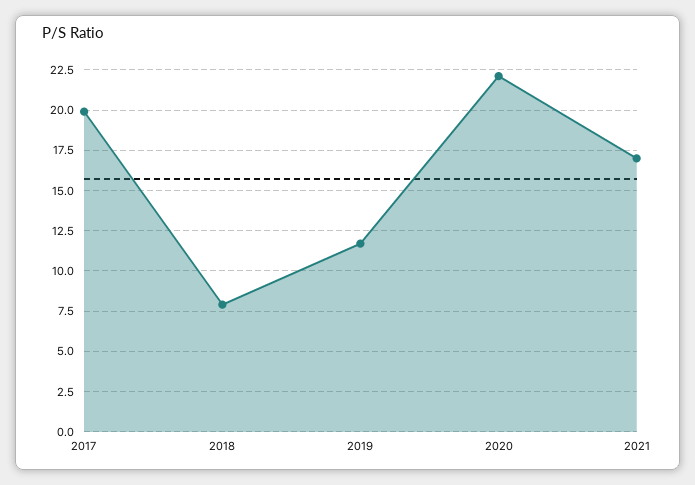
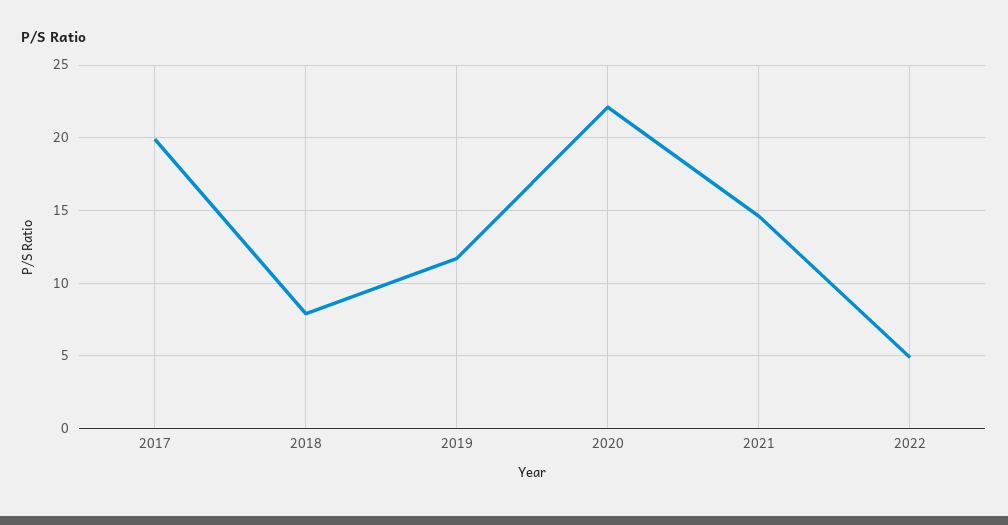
2021: 17 -> 14.5
2022: none -> 5

